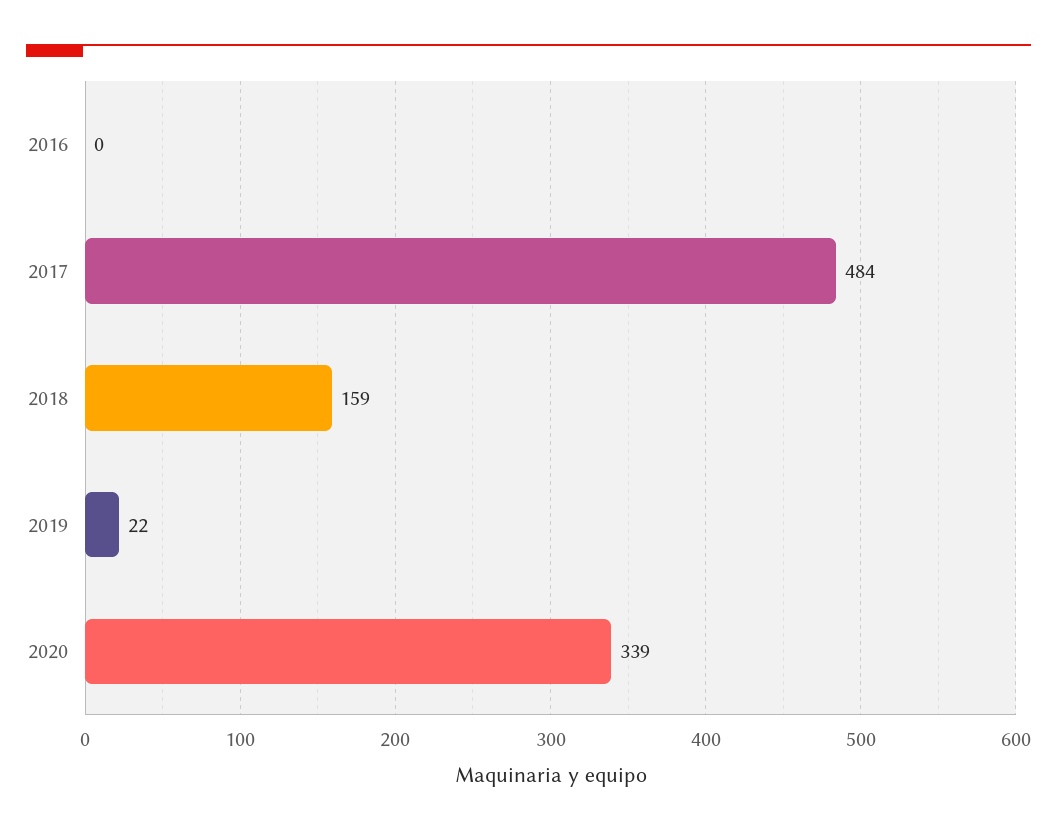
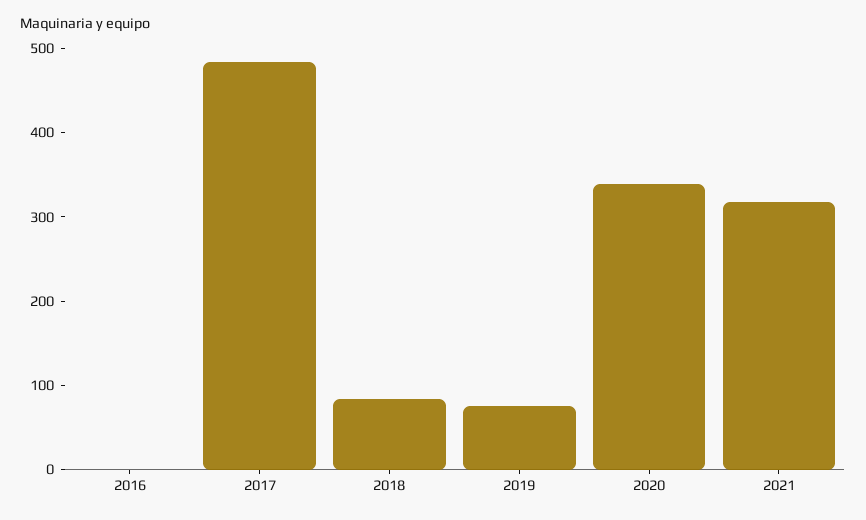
2018: 159 -> 80
2019: 22 -> 80
2021: none -> 320

